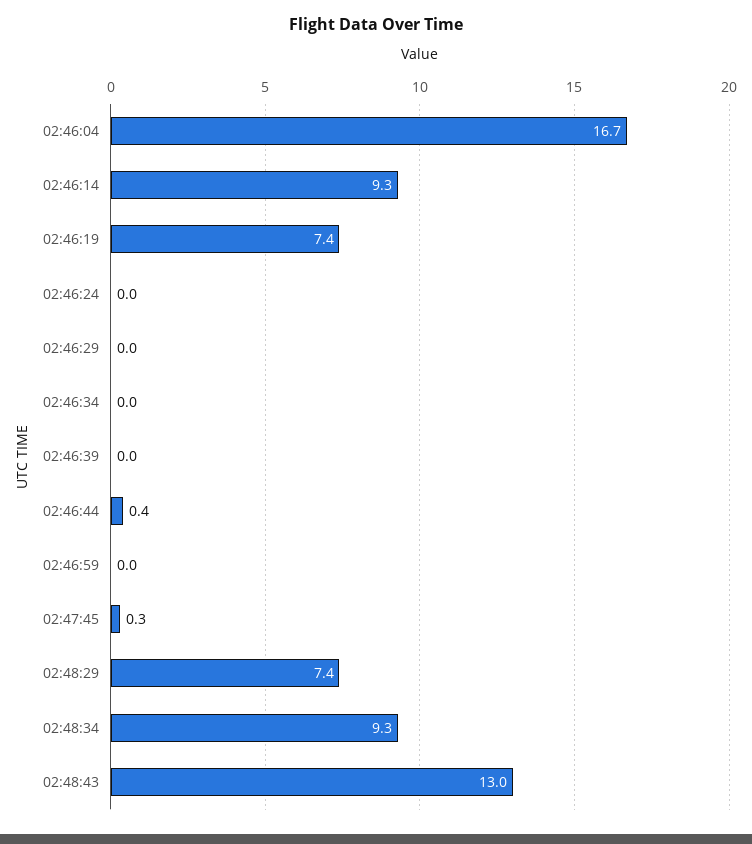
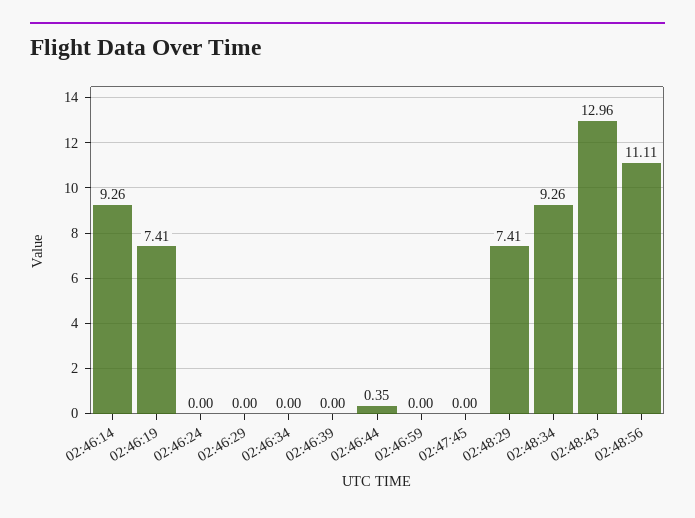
02:46:04: 16.7 -> none
02:47:45: 0.3 -> 0
02:48:56: none -> 11.11

